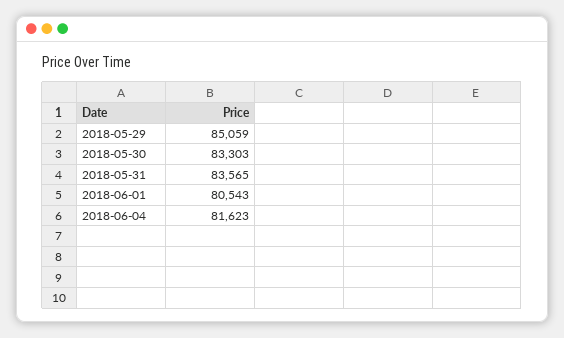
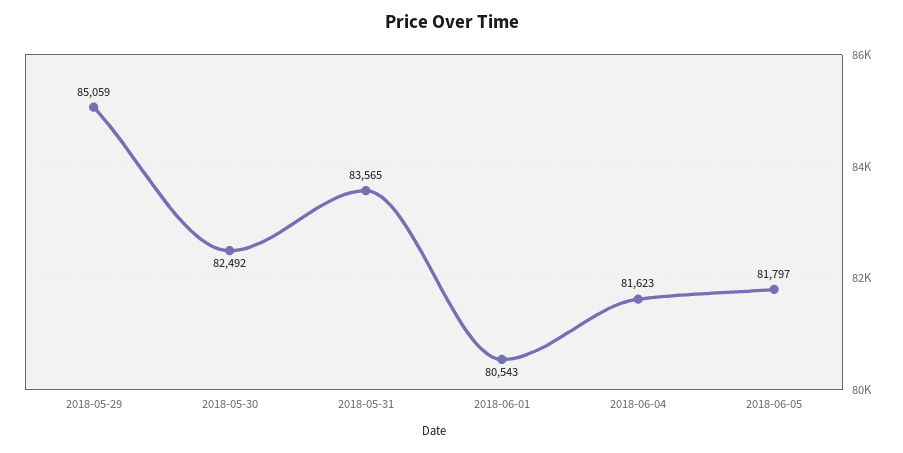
2018-05-30: 83303 -> 82492
2018-06-05: none -> 81797

